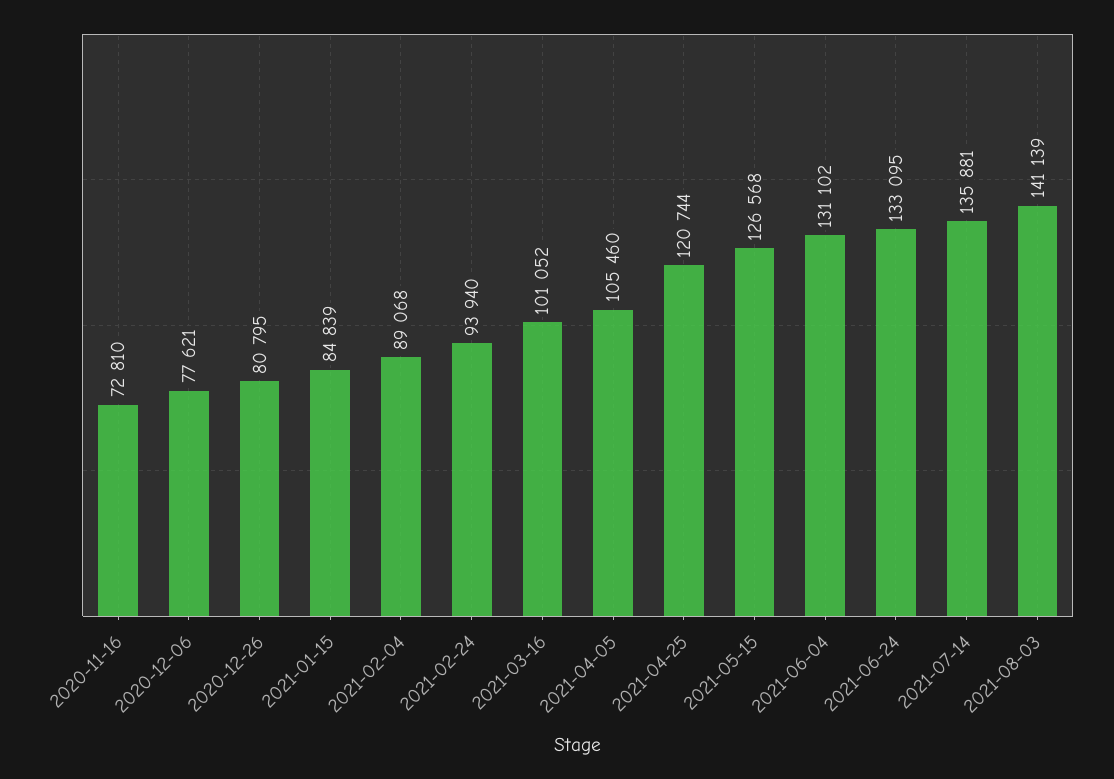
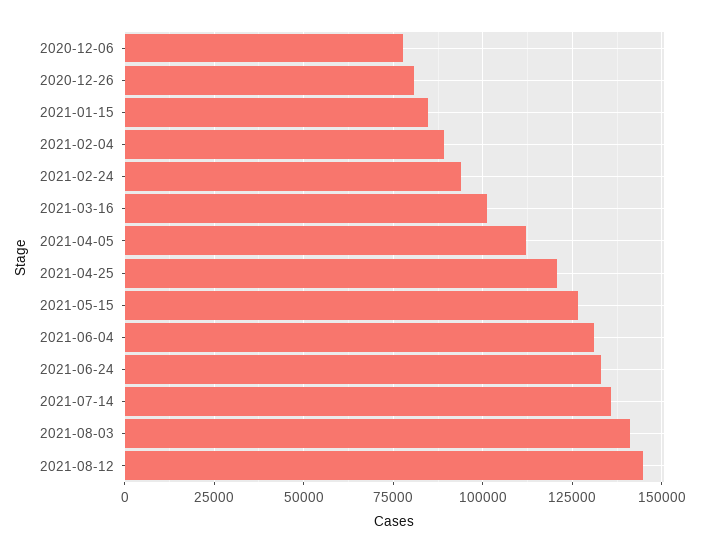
2020-11-16: 72810 -> none
2021-04-05: 105460 -> 112500
2021-08-12: none -> 145000

